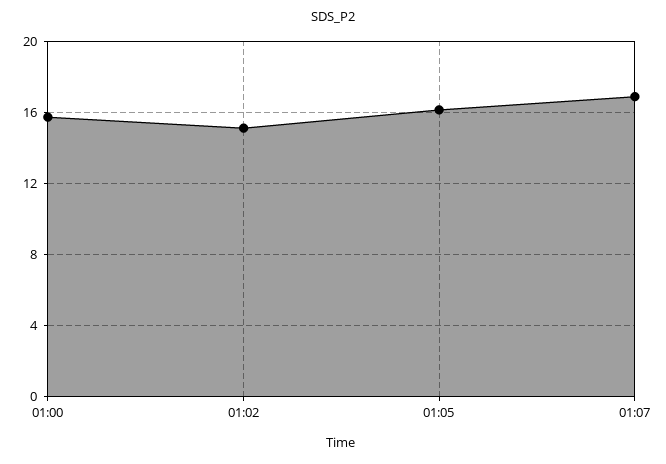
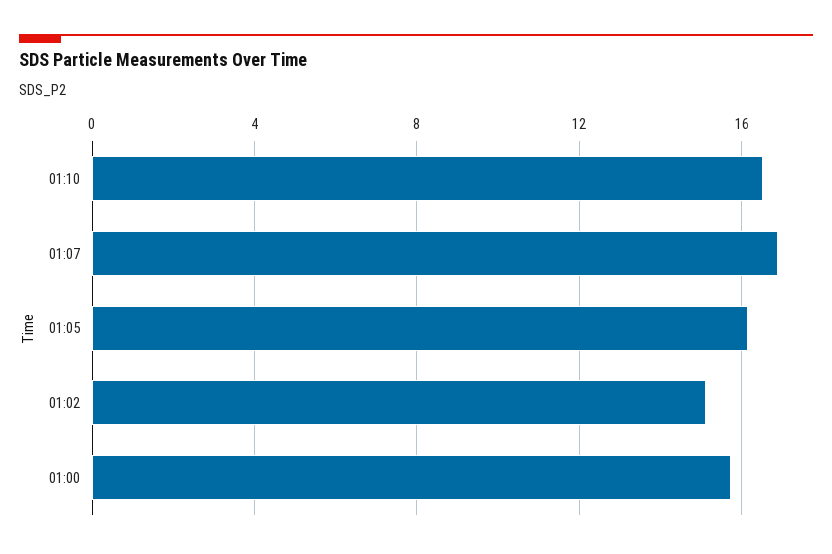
01:10: none -> 16.5

